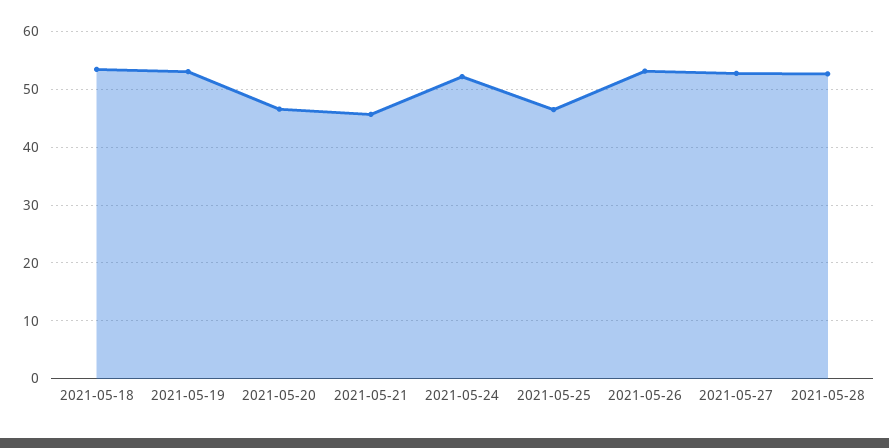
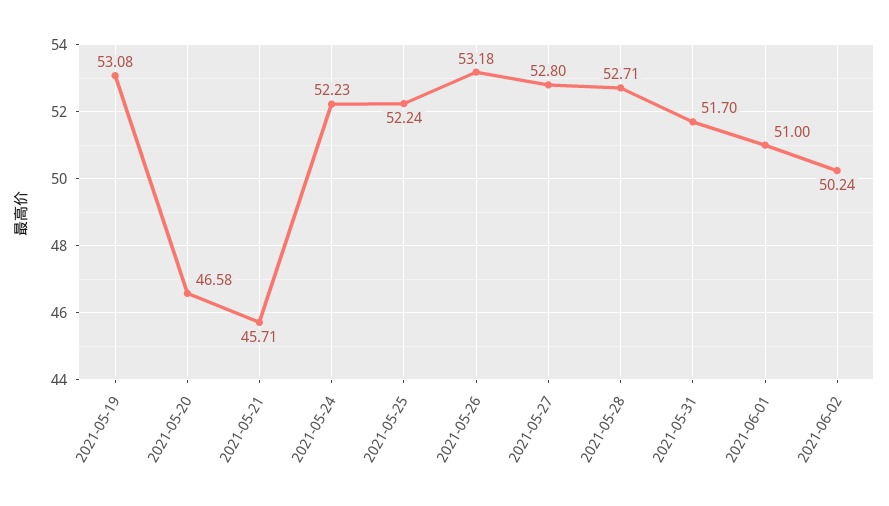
2021-05-18: 54 -> none
2021-05-25: 46 -> 52.24
2021-05-31: none -> 51.7
2021-06-01: none -> 51
2021-06-02: none -> 50.24

